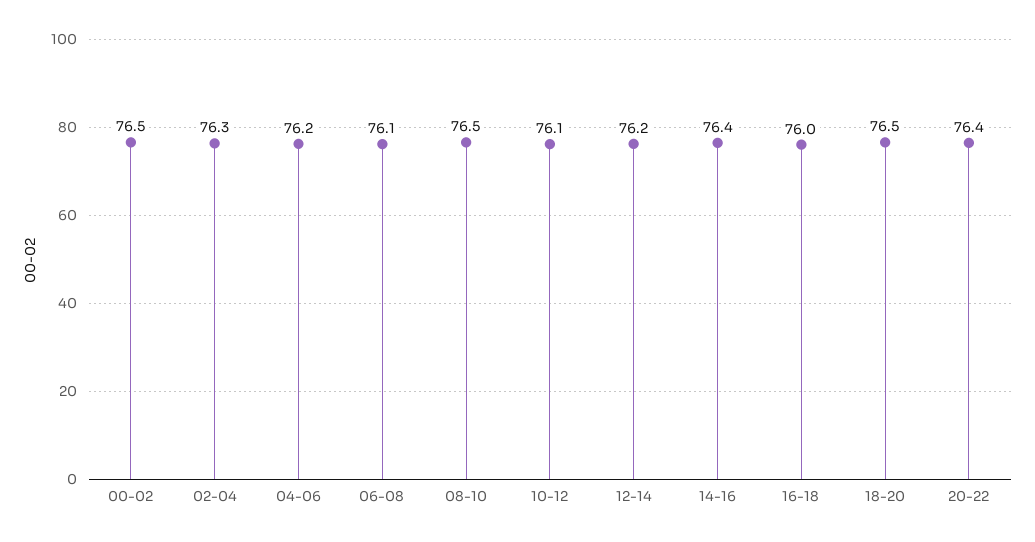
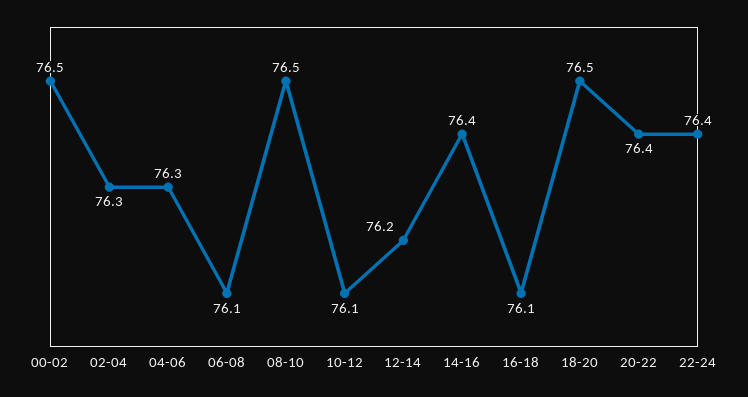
04-06: 76.2 -> 76.3
16-18: 76 -> 76.1
22-24: none -> 76.4

